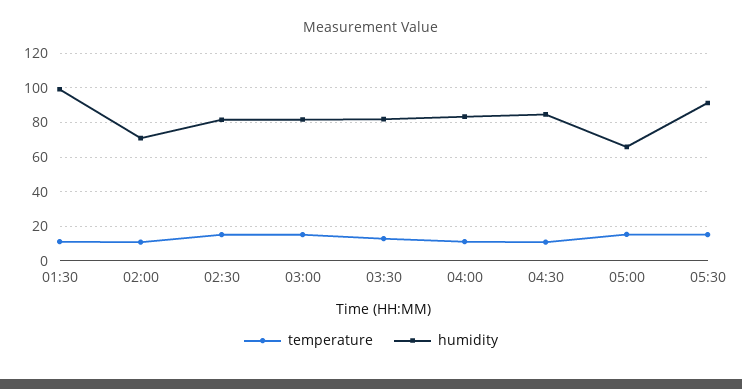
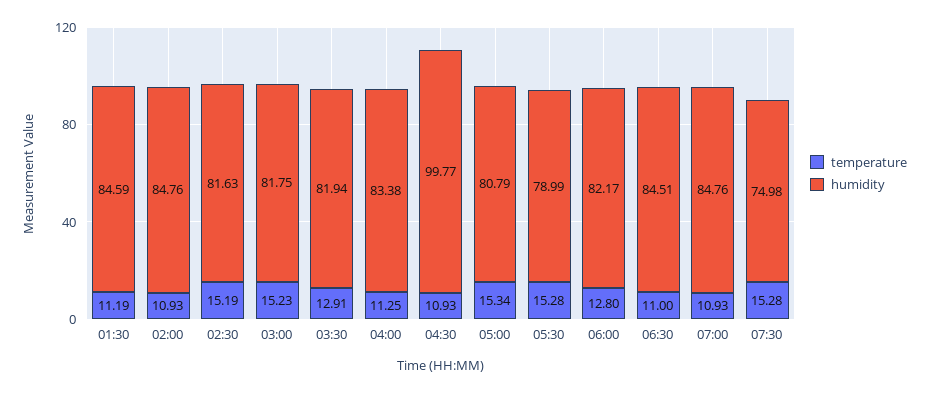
humidity, 01:30: 100 -> 84.59
humidity, 02:00: 70 -> 84.76
humidity, 04:30: 85 -> 99.77
humidity, 05:00: 65 -> 80.79
humidity, 05:30: 90 -> 78.99
temperature, 06:00: none -> 12.8
humidity, 06:00: none -> 82.17
temperature, 06:30: none -> 11
humidity, 06:30: none -> 84.51
temperature, 07:00: none -> 10.93
humidity, 07:00: none -> 84.76
temperature, 07:30: none -> 15.28
humidity, 07:30: none -> 74.98

